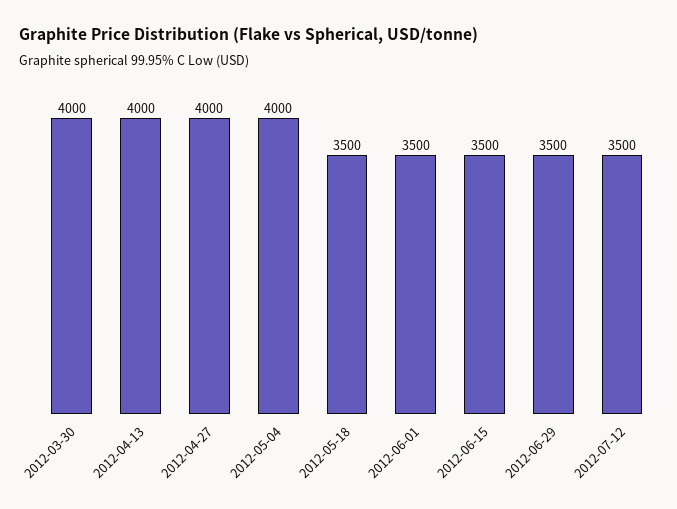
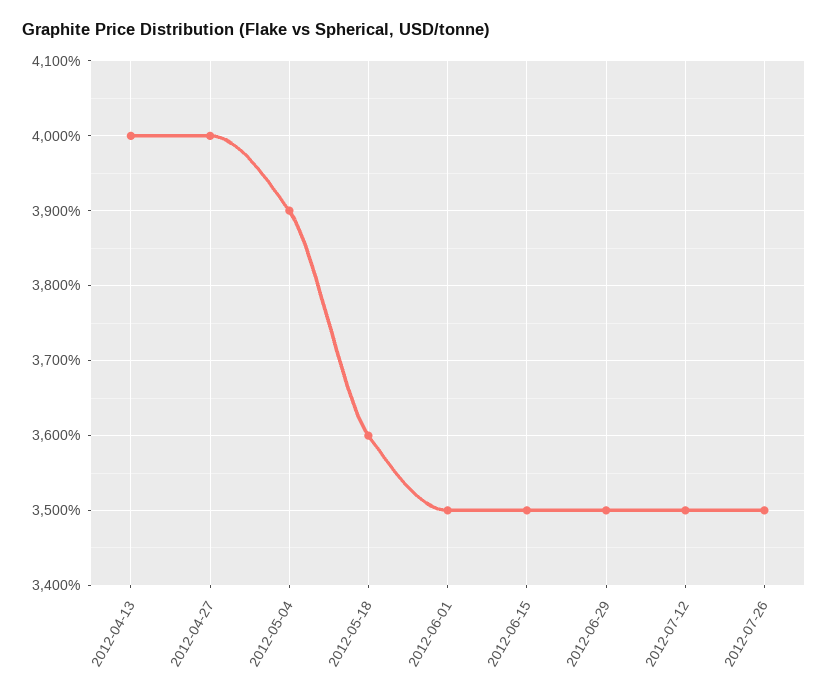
2012-03-30: 4000 -> none
2012-05-04: 4000 -> 3900
2012-05-18: 3500 -> 3600
2012-07-26: none -> 3500

